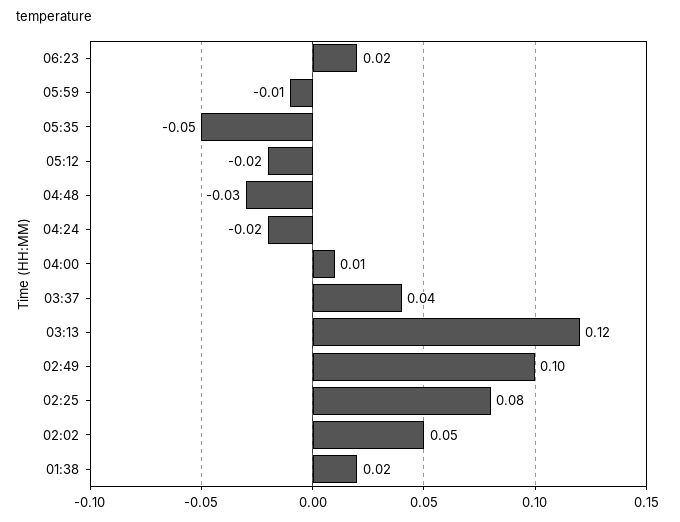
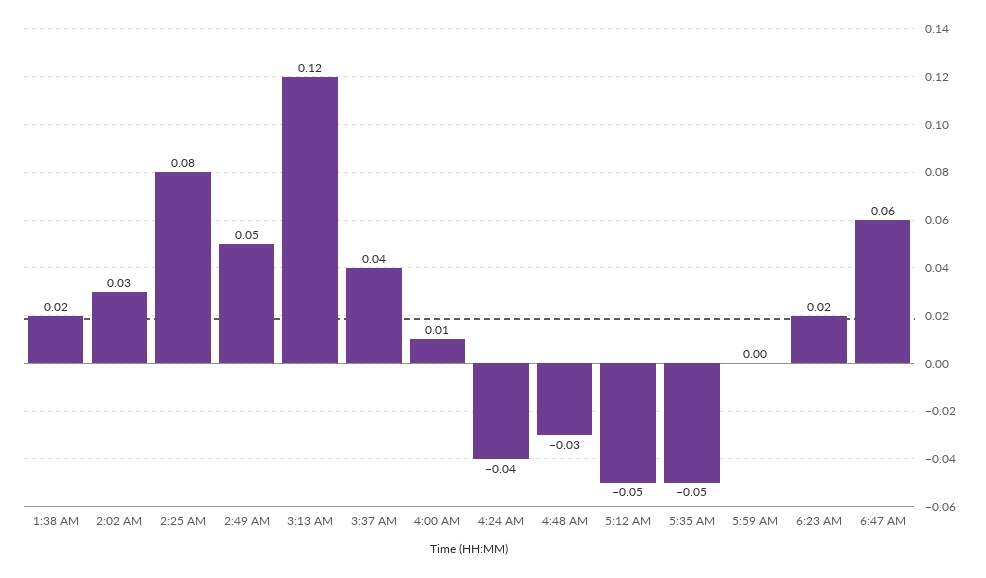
05:59: -0.01 -> 0
05:12: -0.02 -> -0.05
04:24: -0.02 -> -0.04
02:49: 0.1 -> 0.05
02:02: 0.05 -> 0.03
6:47 AM: none -> 0.06

